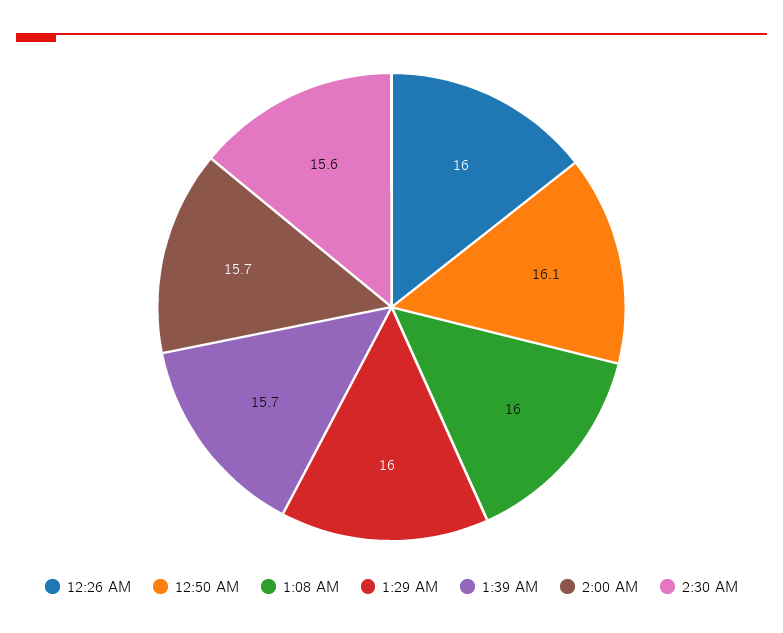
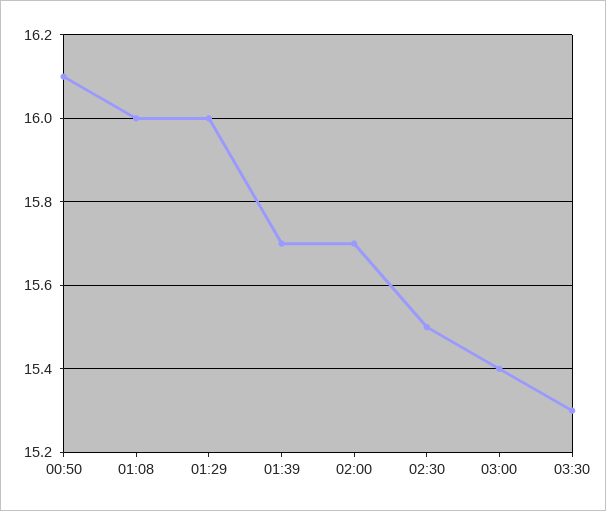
12:26 AM: 16 -> none
2:30 AM: 15.6 -> 15.5
03:00: none -> 15.4
03:30: none -> 15.3

